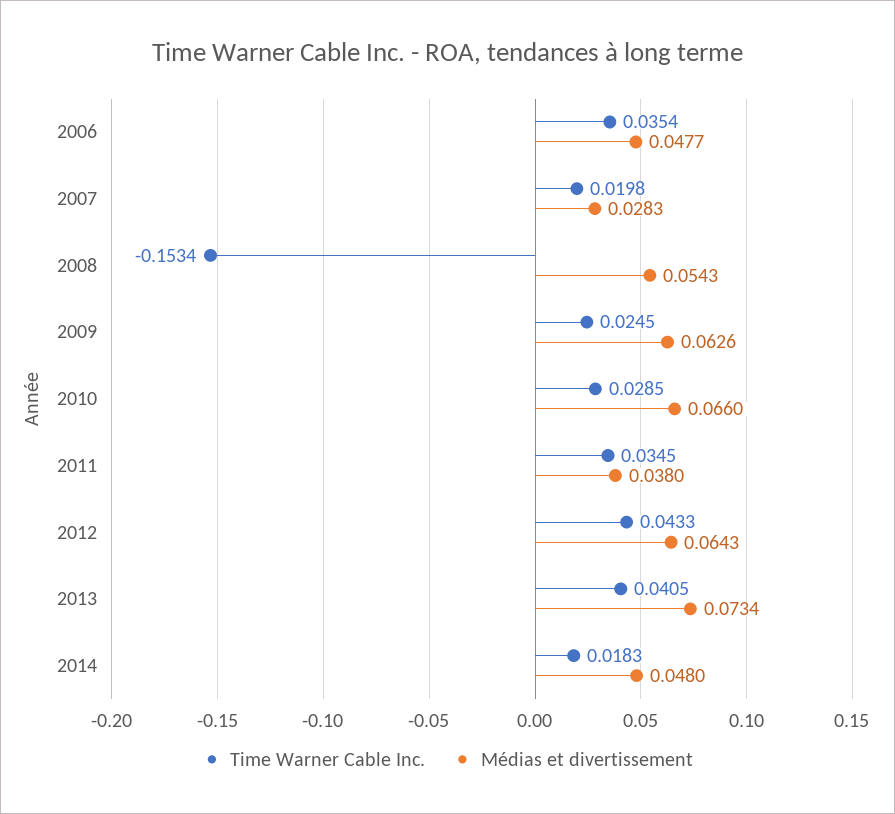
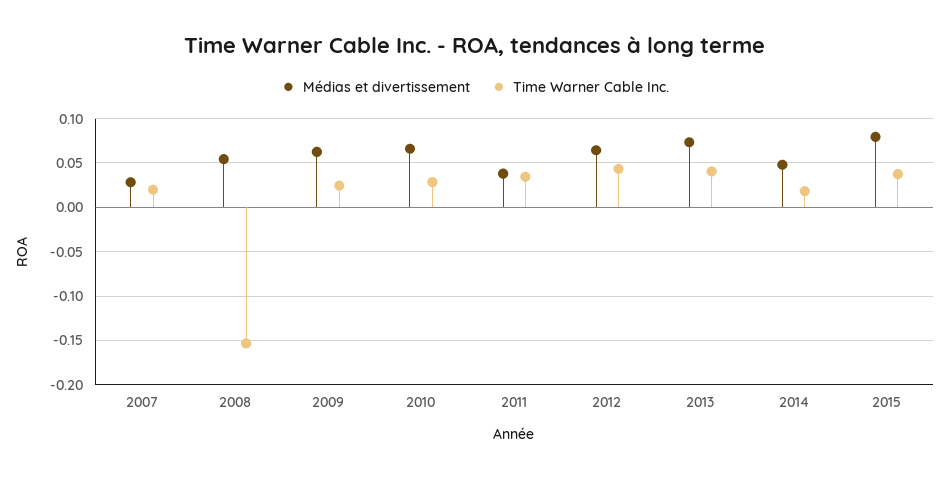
Time Warner Cable Inc., 2006: 0.0354 -> none
Médias et divertissement, 2006: 0.0477 -> none
Médias et divertissement, 2015: none -> 0.08
Time Warner Cable Inc., 2015: none -> 0.04

